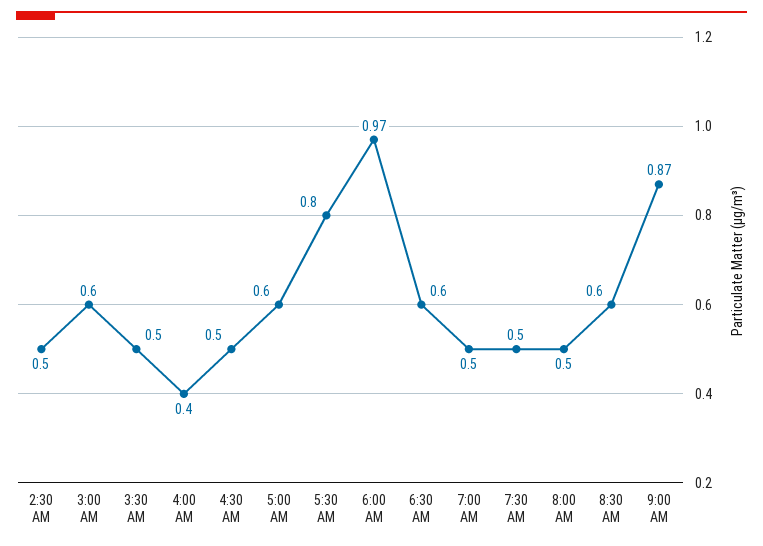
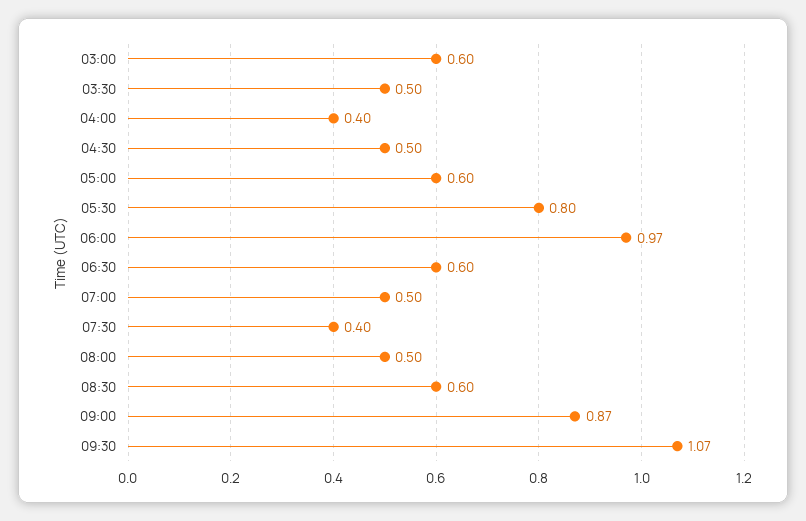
2:30 AM: 0.5 -> none
7:30 AM: 0.5 -> 0.4
09:30: none -> 1.07

